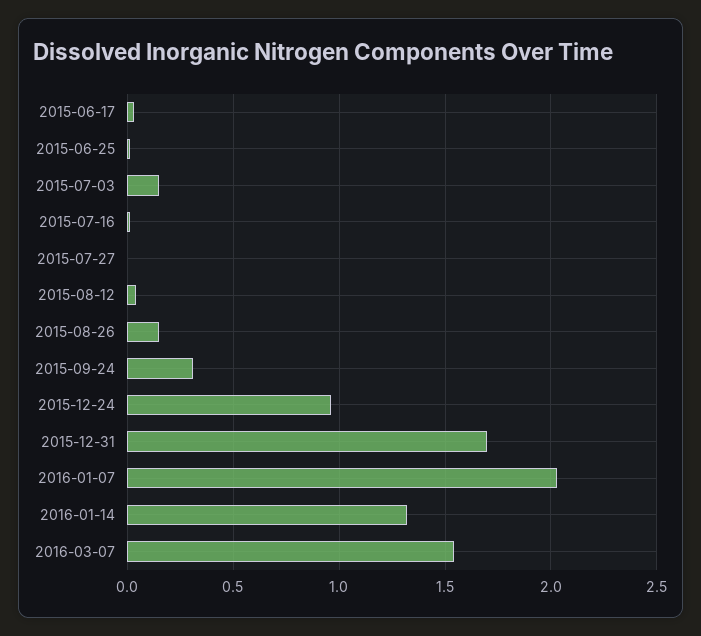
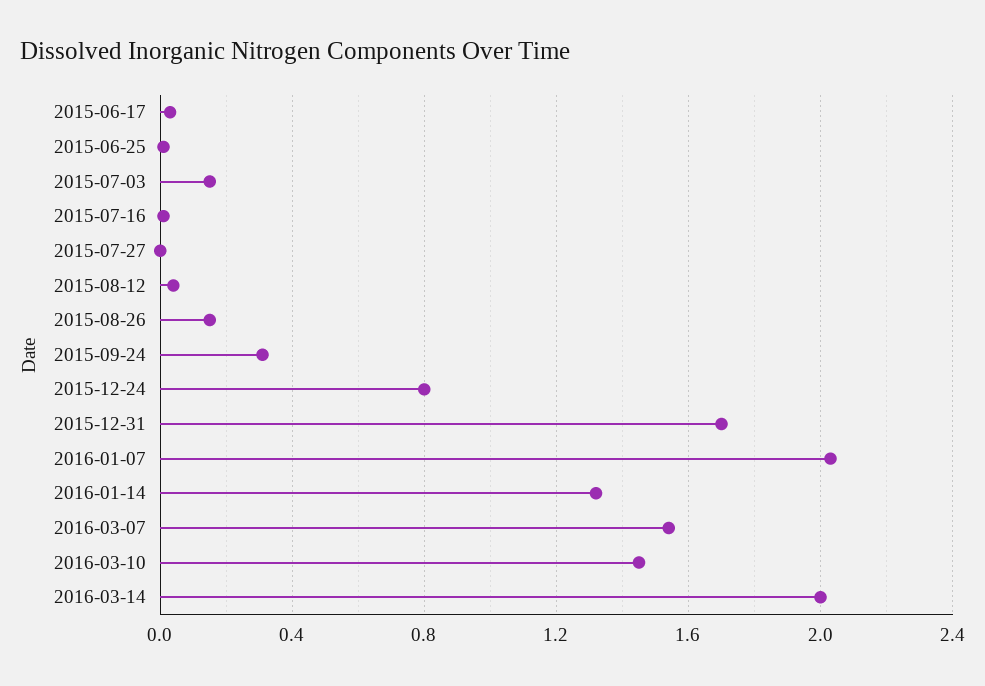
2015-12-24: 0.95 -> 0.8
2016-03-10: none -> 1.45
2016-03-14: none -> 2

